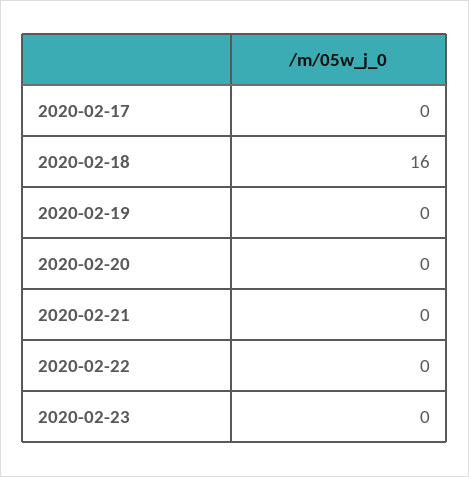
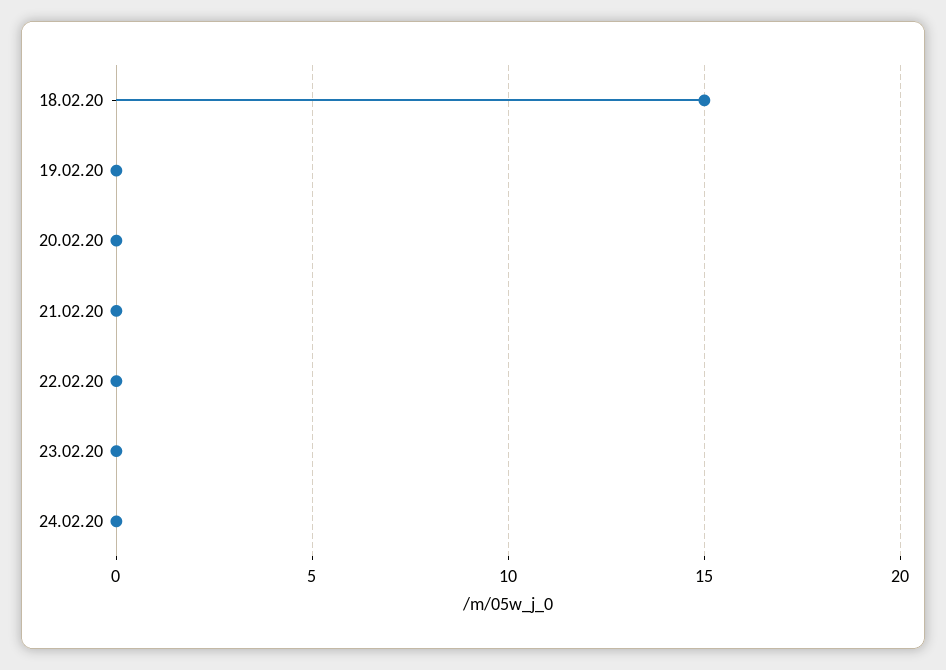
2020-02-17: 0 -> none
2020-02-18: 16 -> 15
24.02.20: none -> 0

